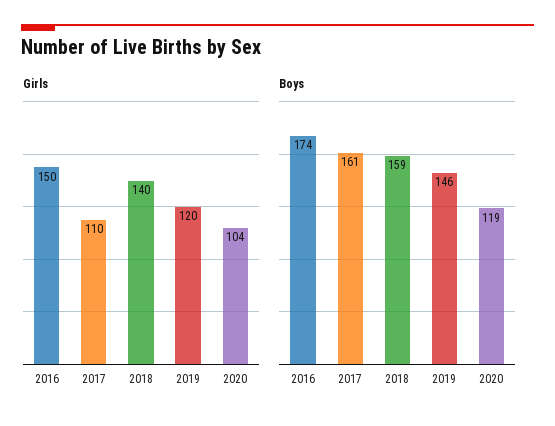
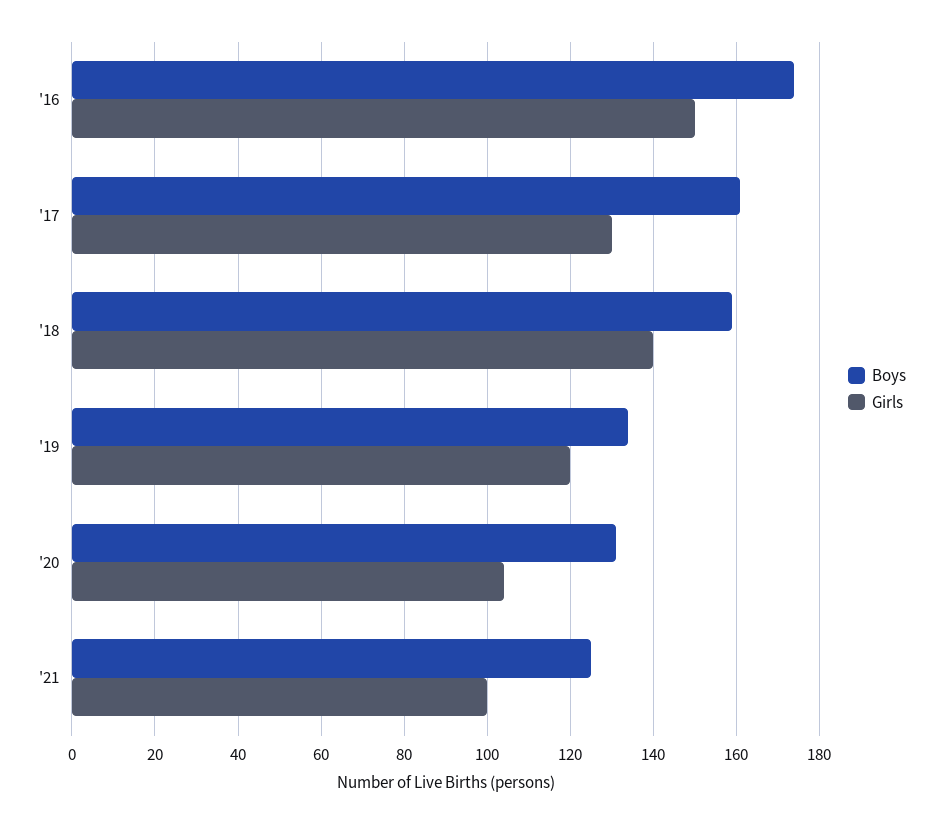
Girls, 2017: 110 -> 130
Boys, 2019: 146 -> 135
Boys, 2020: 119 -> 130
Boys, '21: none -> 125
Girls, '21: none -> 100

